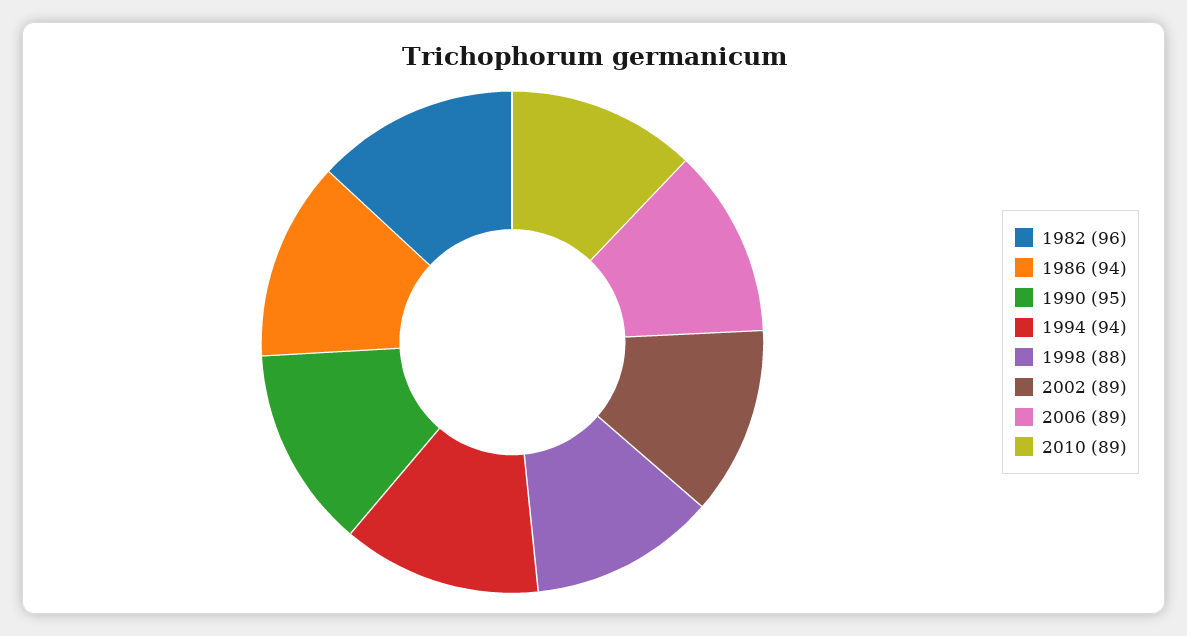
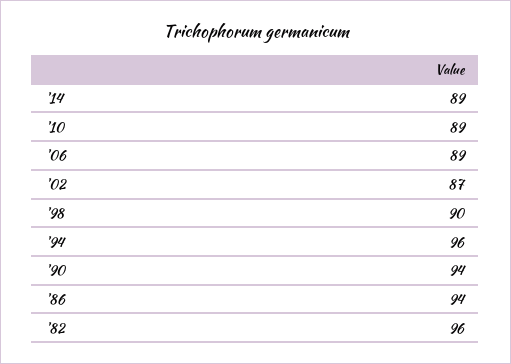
1990: 95 -> 94
1994: 94 -> 96
1998: 88 -> 90
2002: 89 -> 87
'14: none -> 89

